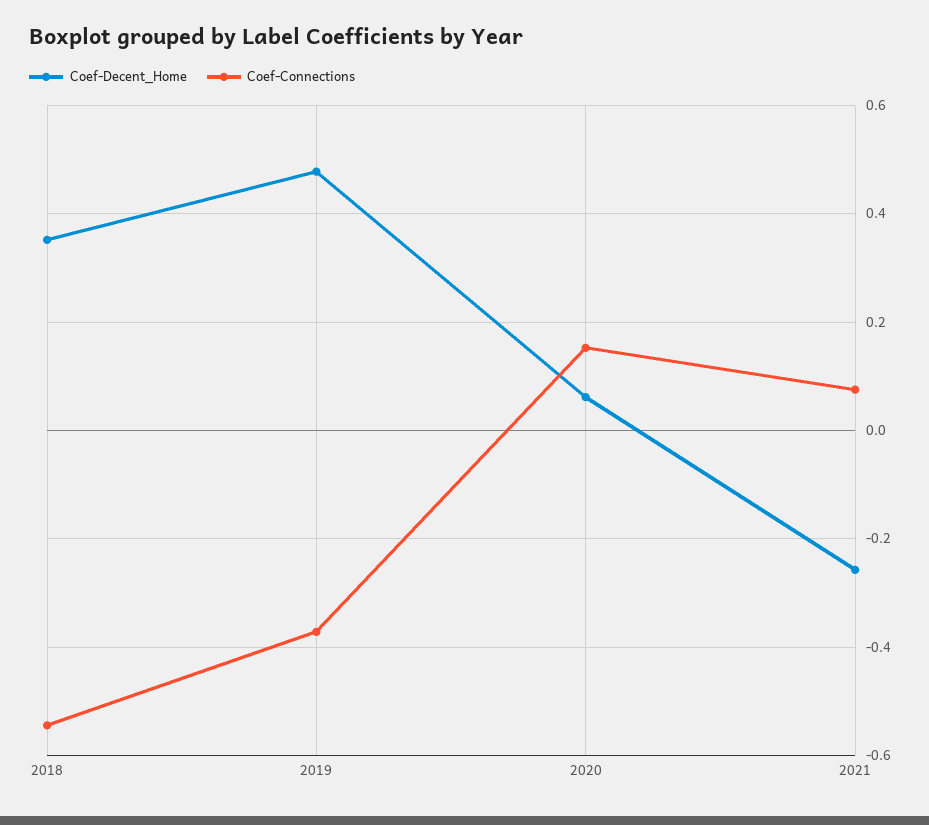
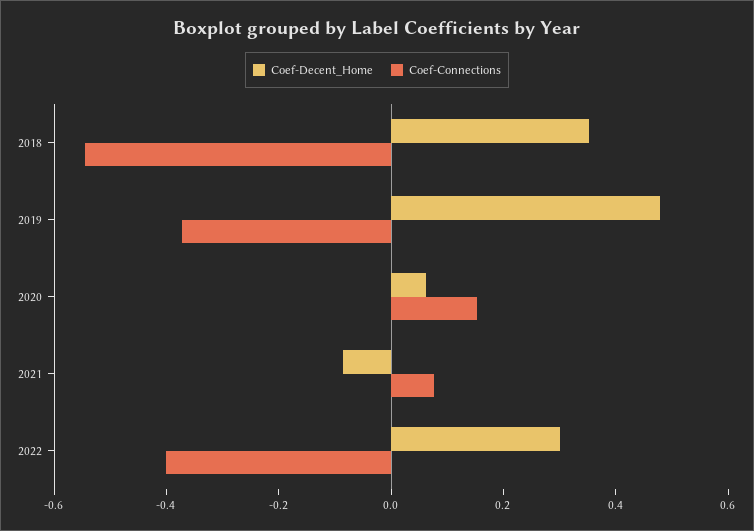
Coef-Decent_Home, 2021: -0.26 -> -0.1
Coef-Decent_Home, 2022: none -> 0.3
Coef-Connections, 2022: none -> -0.4

